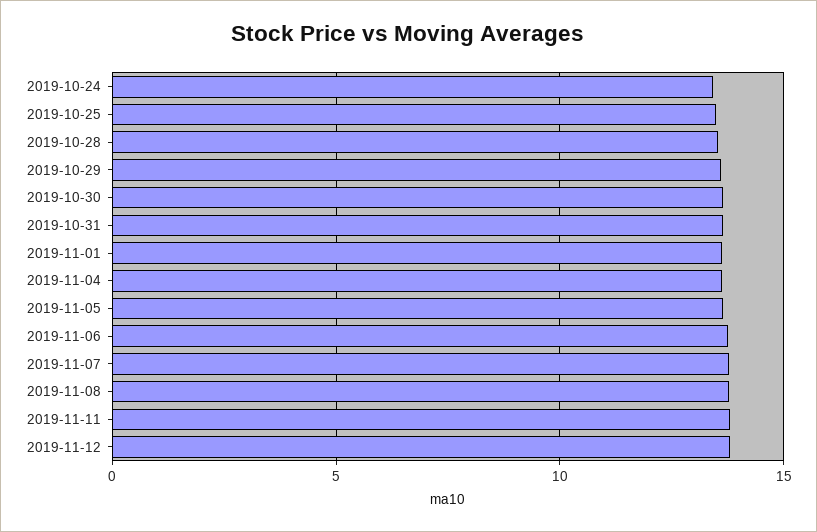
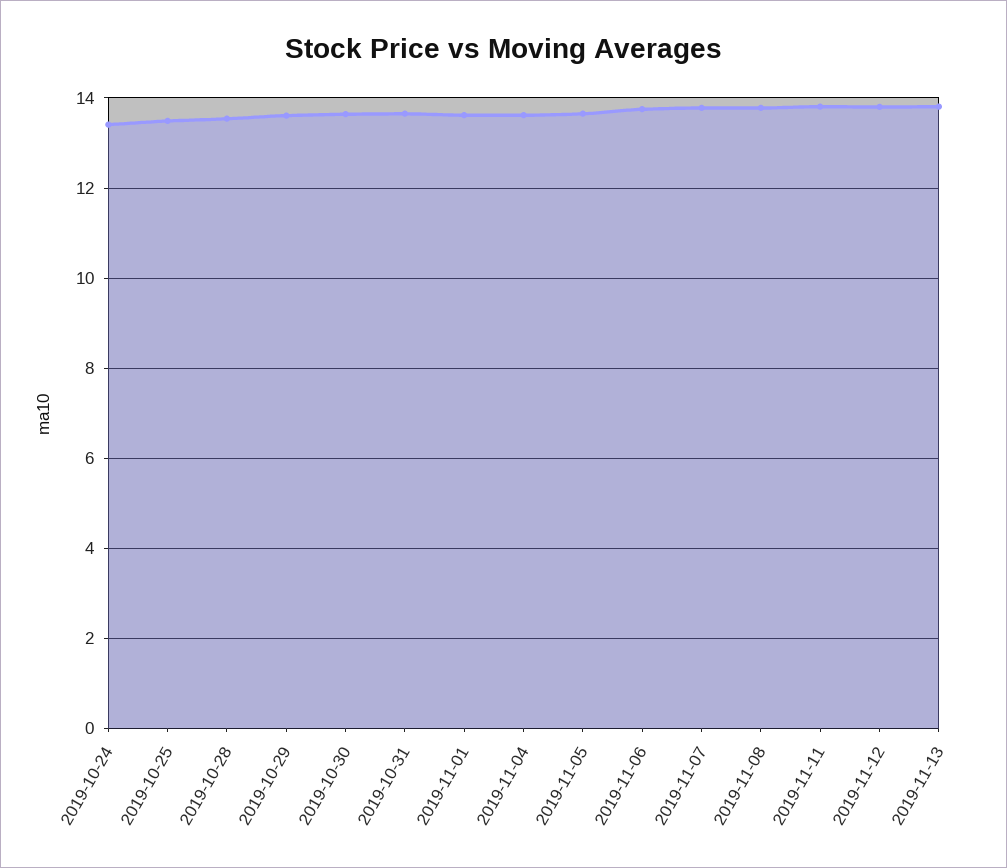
2019-11-13: none -> 13.8

